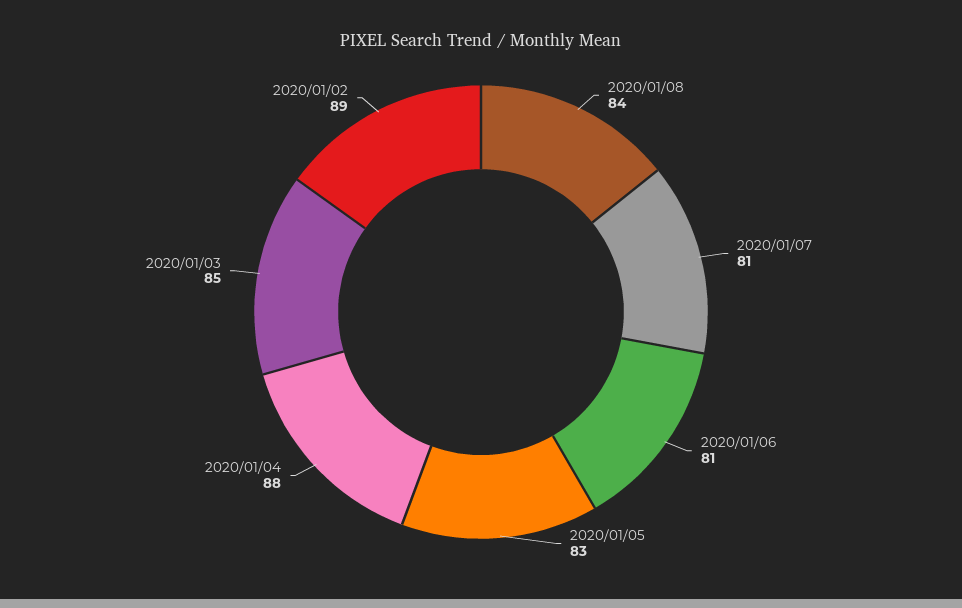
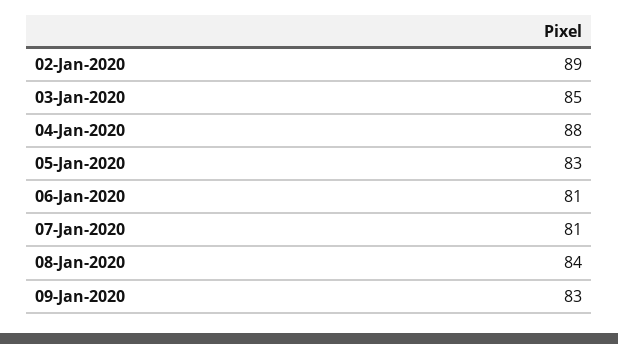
09-Jan-2020: none -> 83

